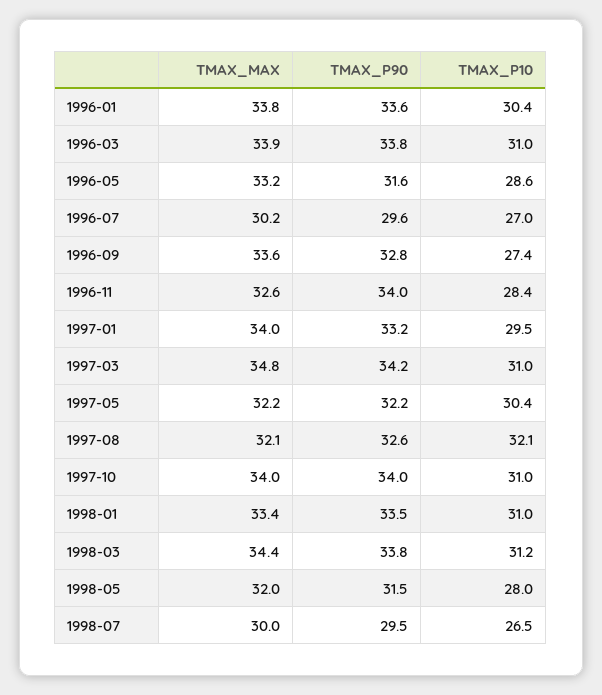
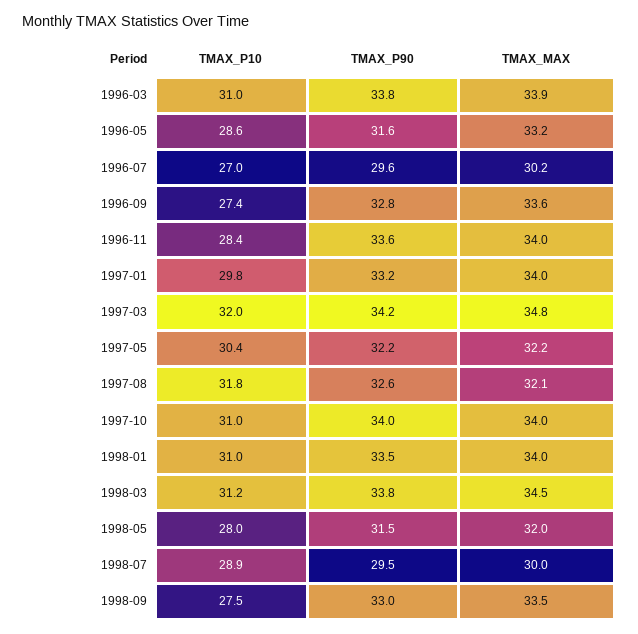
TMAX_MAX, 1996-01: 33.8 -> none
TMAX_P90, 1996-01: 33.6 -> none
TMAX_P10, 1996-01: 30.4 -> none
TMAX_MAX, 1996-11: 32.6 -> 34
TMAX_P90, 1996-11: 34 -> 33.6
TMAX_P10, 1997-01: 29.5 -> 29.8
TMAX_P10, 1997-03: 31 -> 32
TMAX_P10, 1997-08: 32.1 -> 31.8
TMAX_MAX, 1998-01: 33.4 -> 34
TMAX_MAX, 1998-03: 34.4 -> 34.5
TMAX_P10, 1998-07: 26.5 -> 28.9
TMAX_P10, 1998-09: none -> 27.5
TMAX_P90, 1998-09: none -> 33
TMAX_MAX, 1998-09: none -> 33.5

